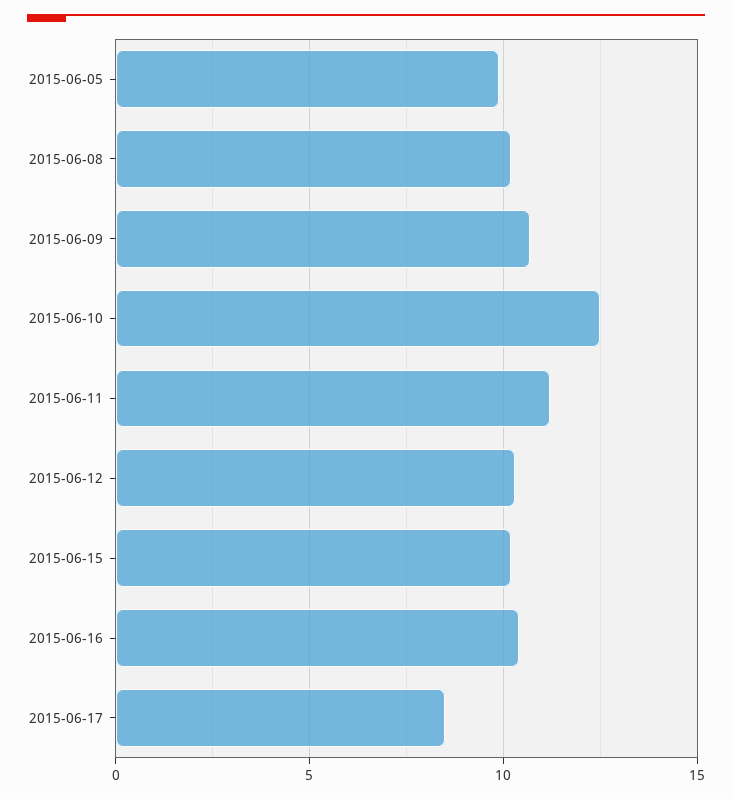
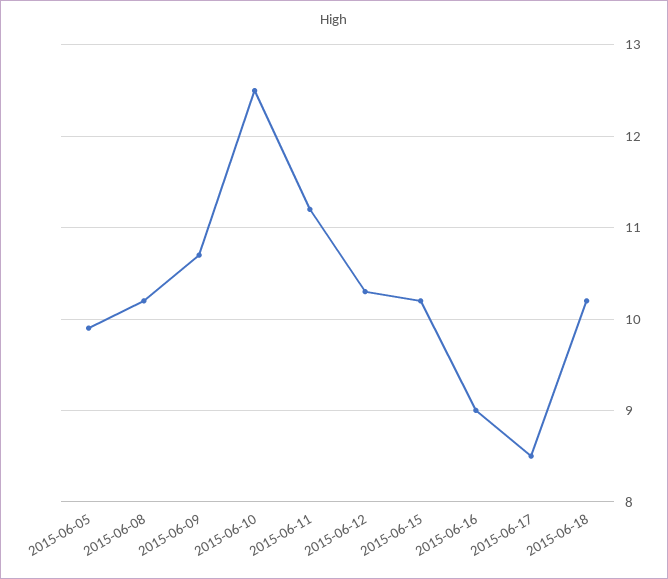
2015-06-16: 10.5 -> 9
2015-06-18: none -> 10.2

